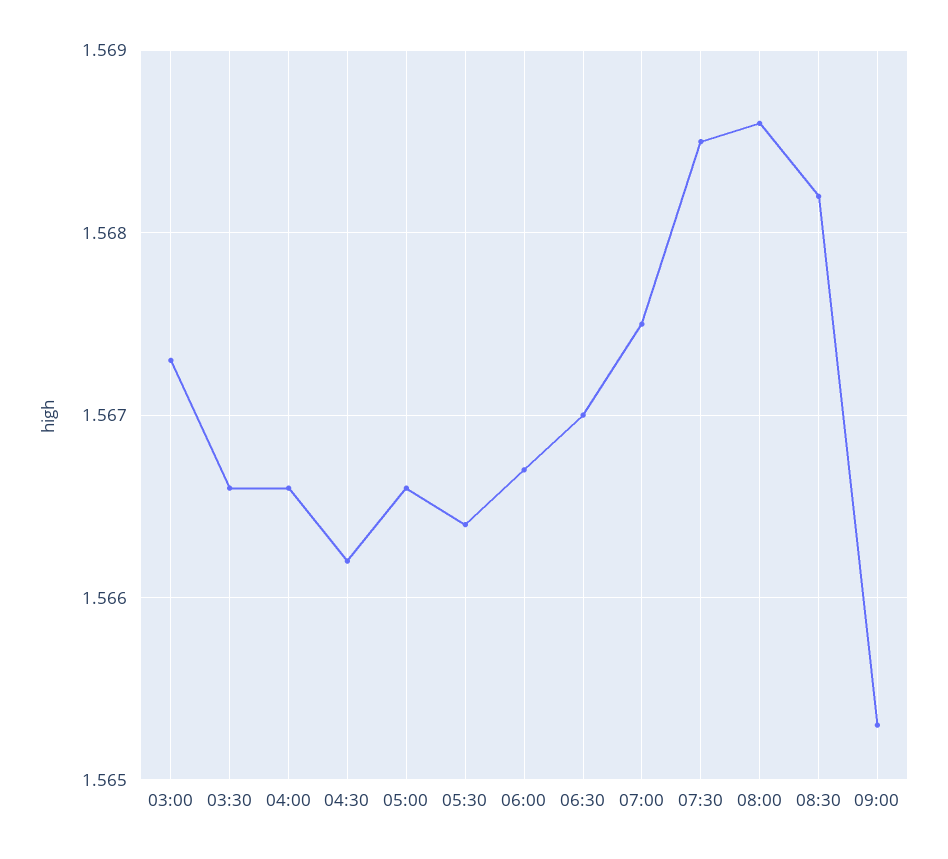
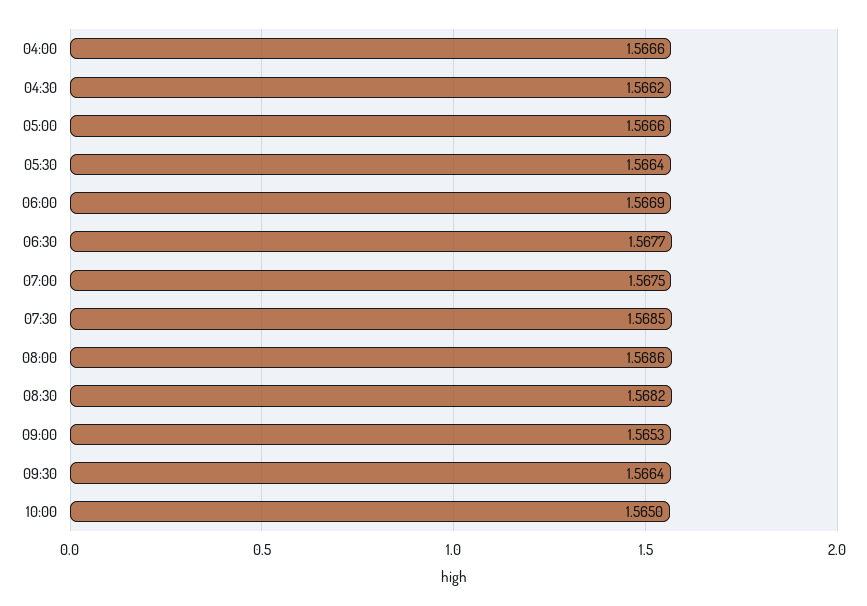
03:00: 1.5673 -> none
03:30: 1.5666 -> none
06:00: 1.5667 -> 1.5669
06:30: 1.567 -> 1.5677
09:30: none -> 1.5664
10:00: none -> 1.565

